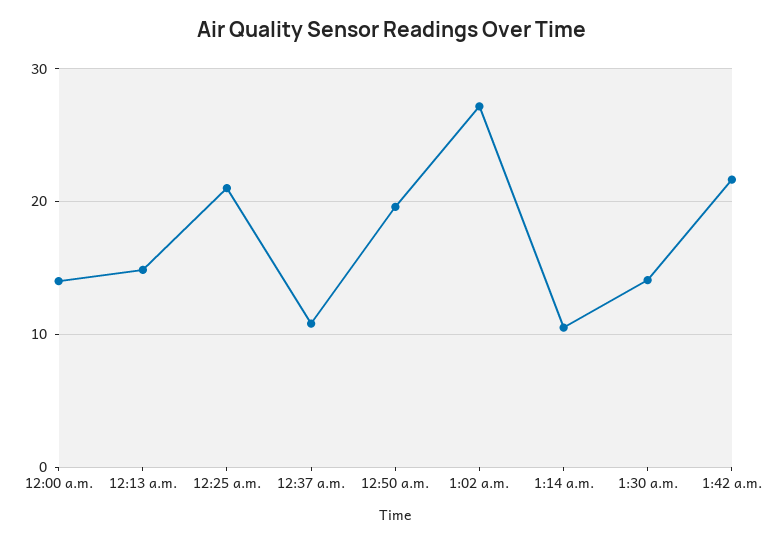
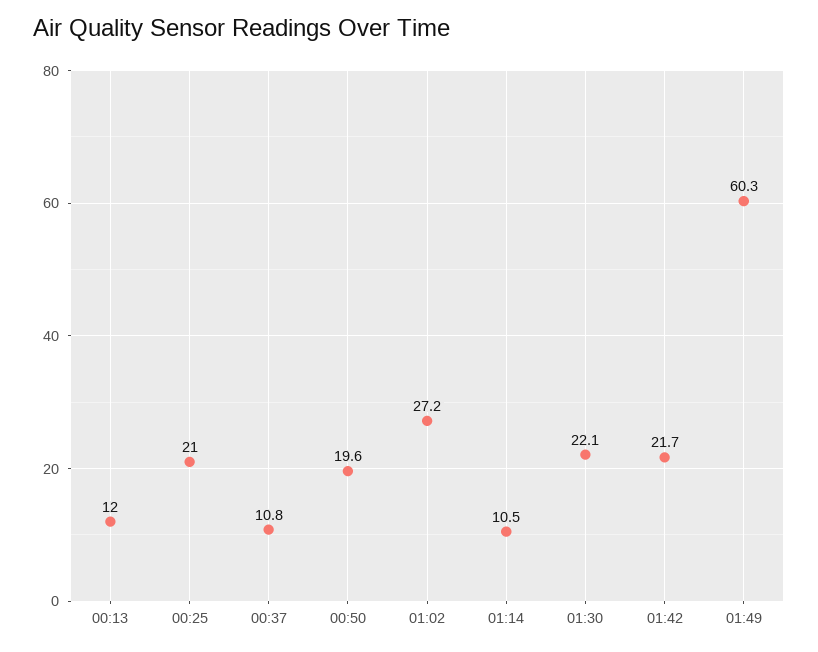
12:00 a.m.: 14 -> none
12:13 a.m.: 15 -> 12
1:30 a.m.: 14 -> 22.1
01:49: none -> 60.3

